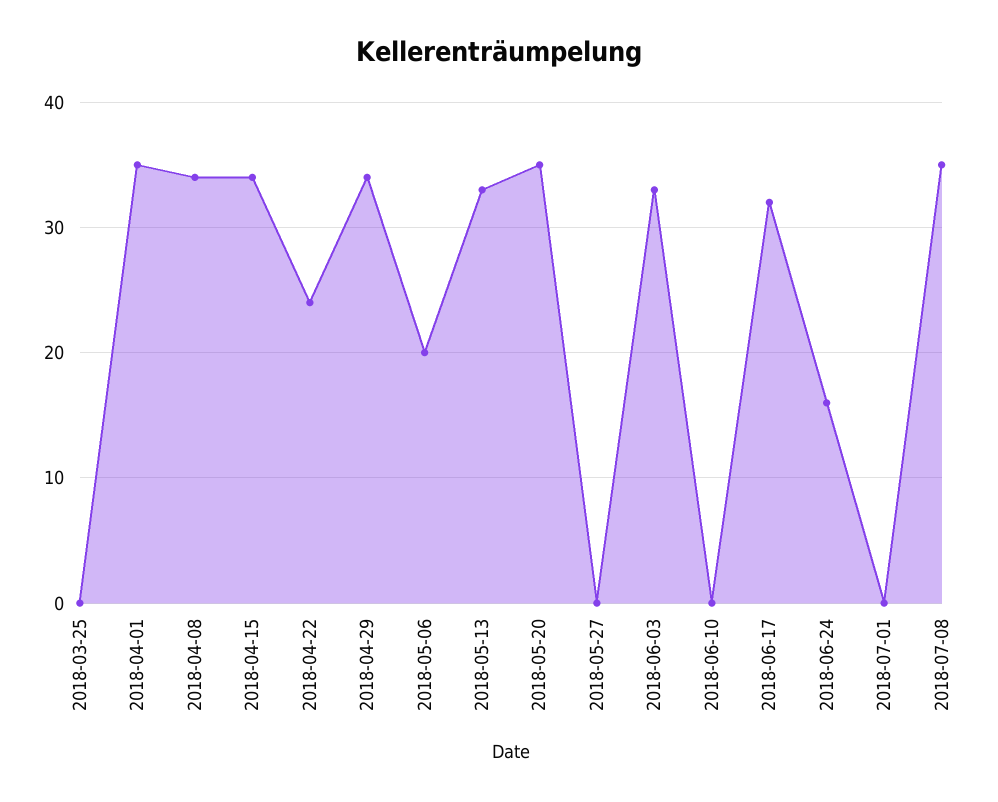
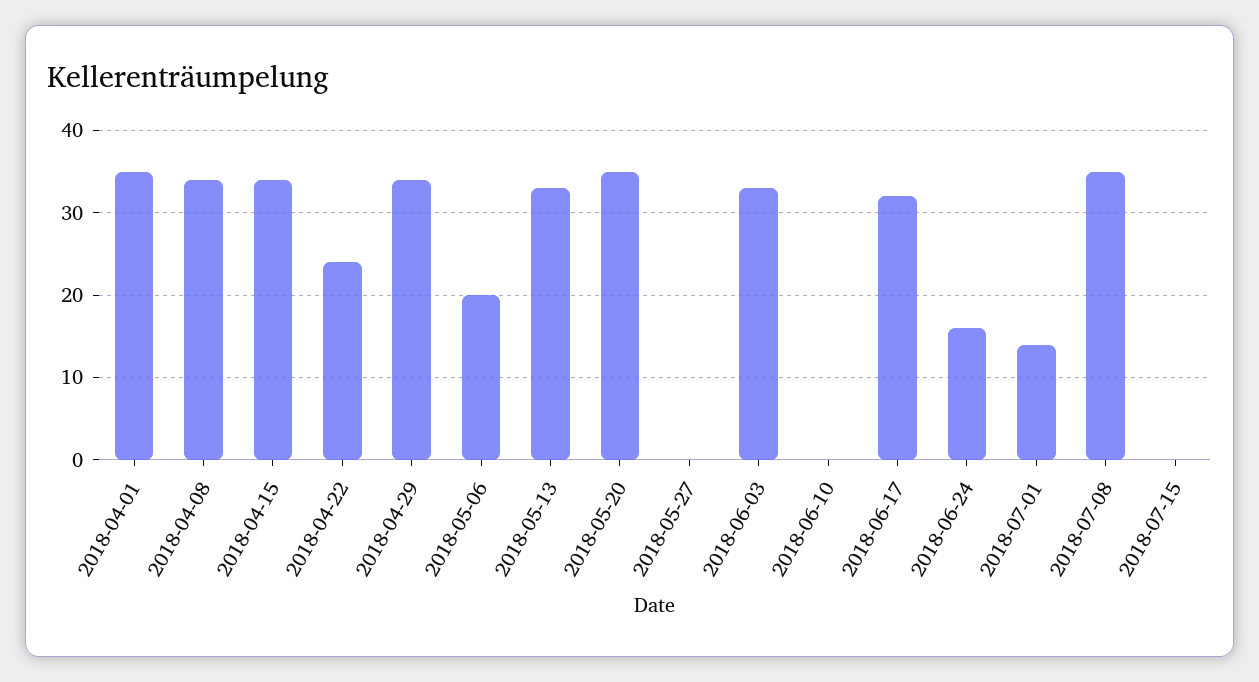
2018-03-25: 0 -> none
2018-07-01: 0 -> 14
2018-07-15: none -> 0

